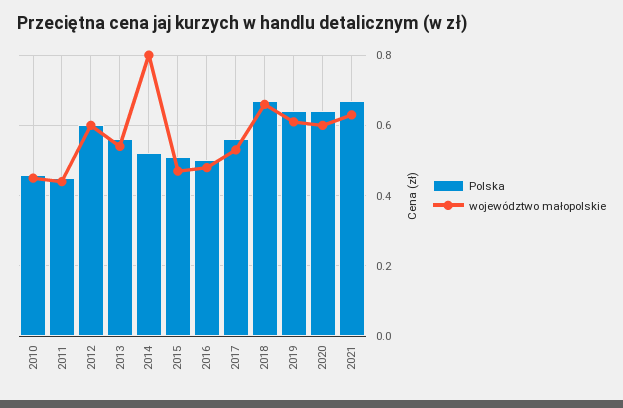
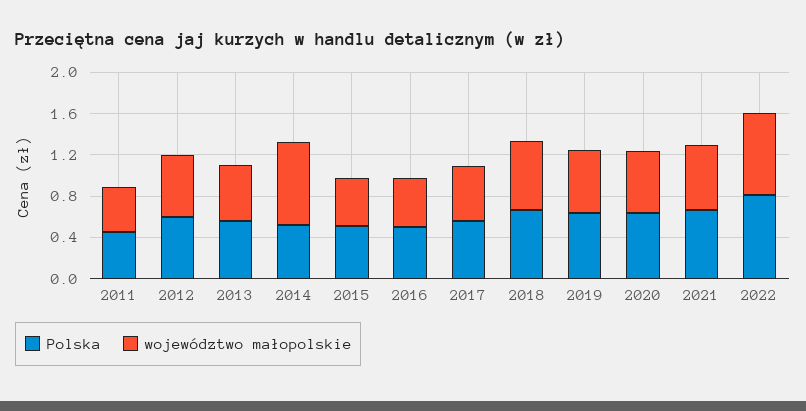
Polska, 2010: 0.45 -> none
województwo małopolskie, 2010: 0.45 -> none
Polska, 2022: none -> 0.8
województwo małopolskie, 2022: none -> 0.8

